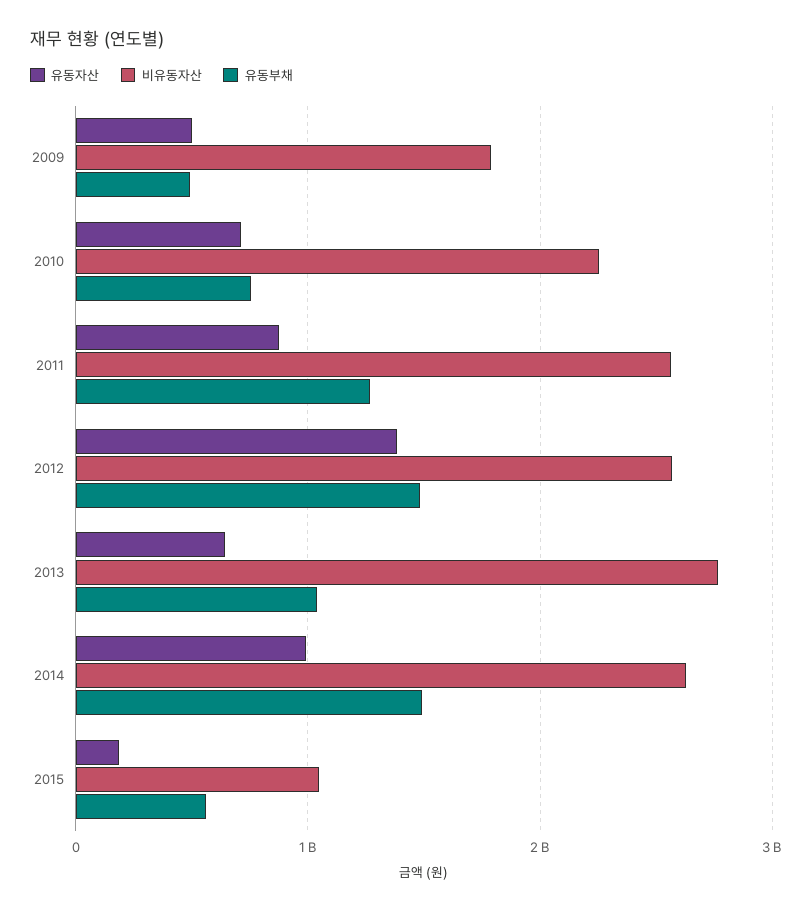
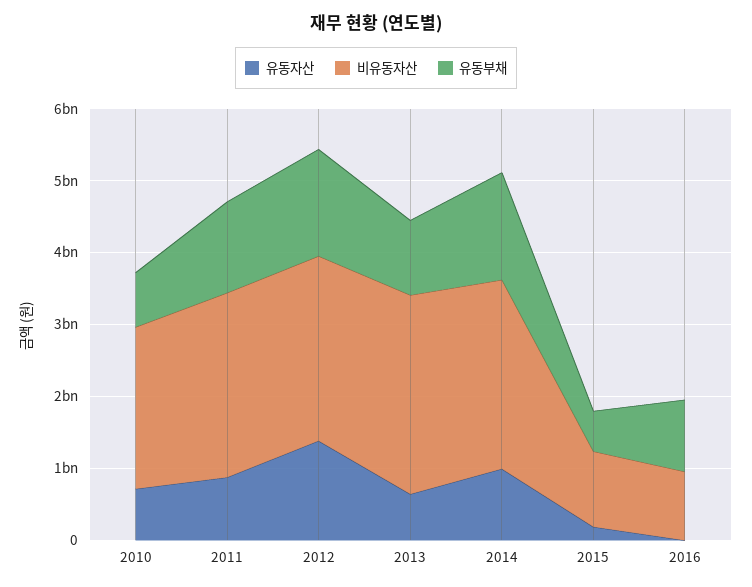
유동자산, 2009: 500000000 -> none
비유동자산, 2009: 1800000000 -> none
유동부채, 2009: 500000000 -> none
유동자산, 2016: none -> 0
비유동자산, 2016: none -> 1000000000
유동부채, 2016: none -> 1000000000

